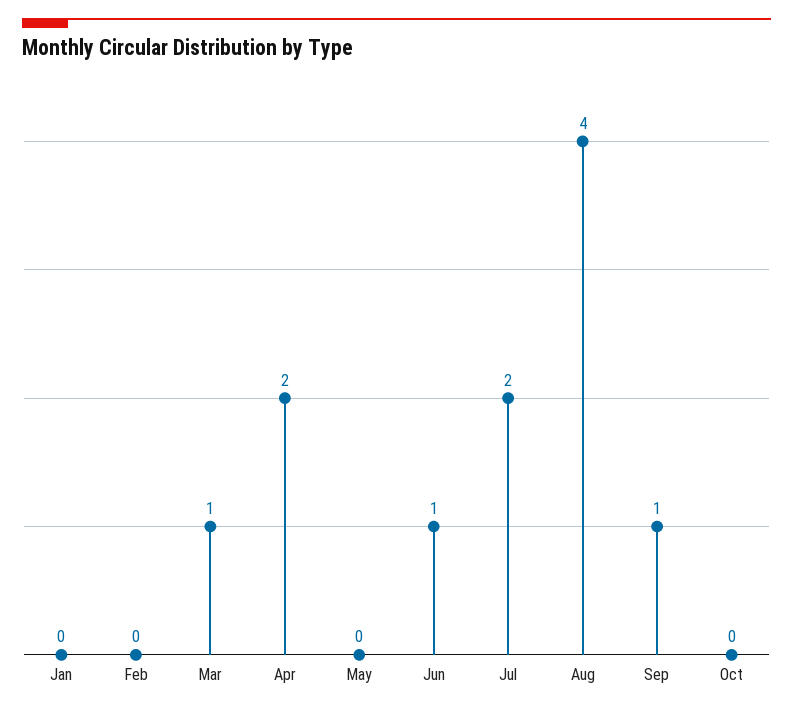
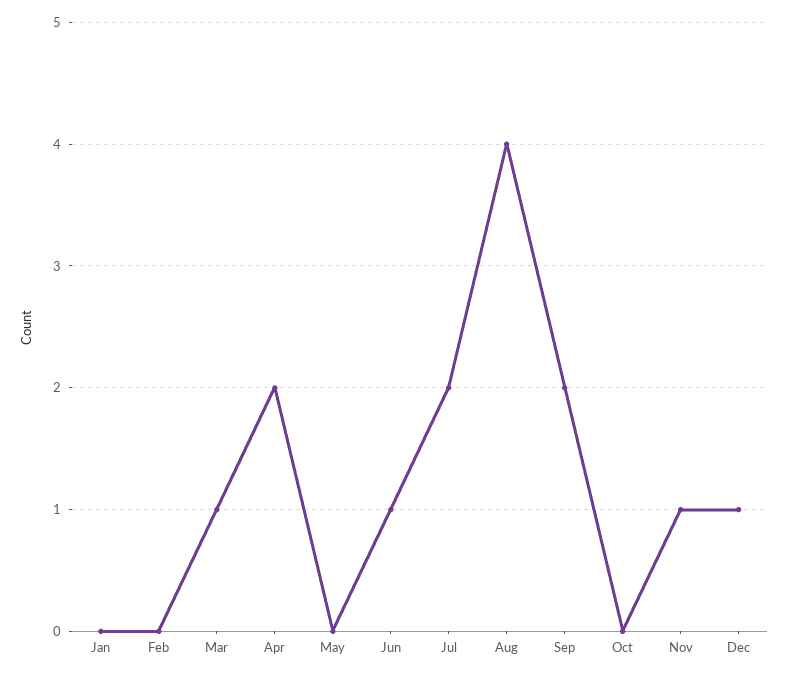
Sep: 1 -> 2
Nov: none -> 1
Dec: none -> 1

